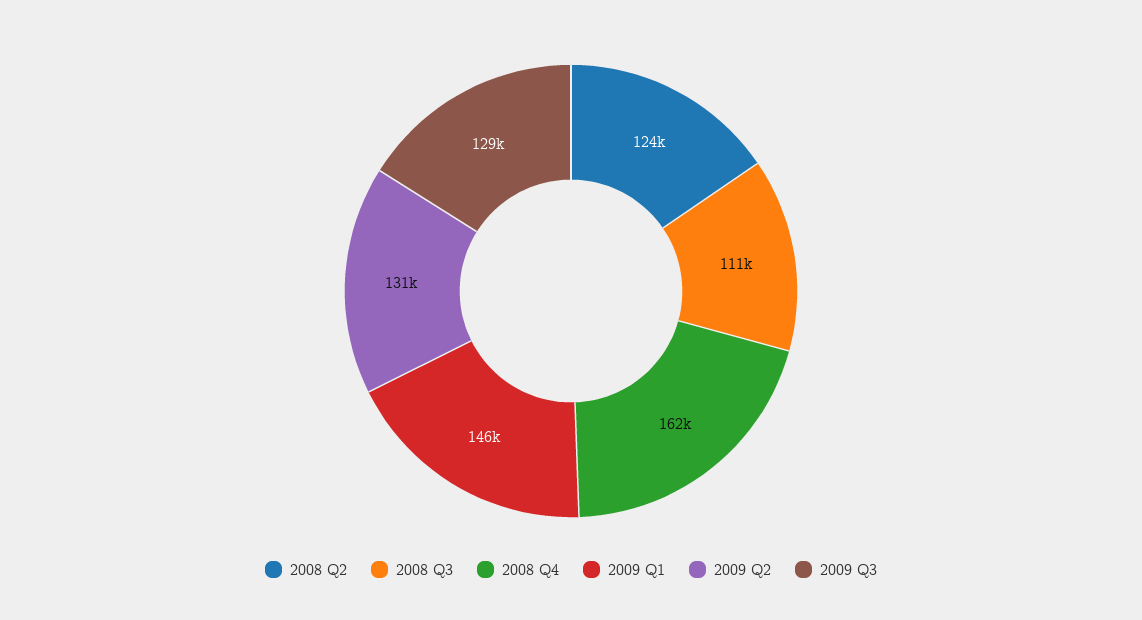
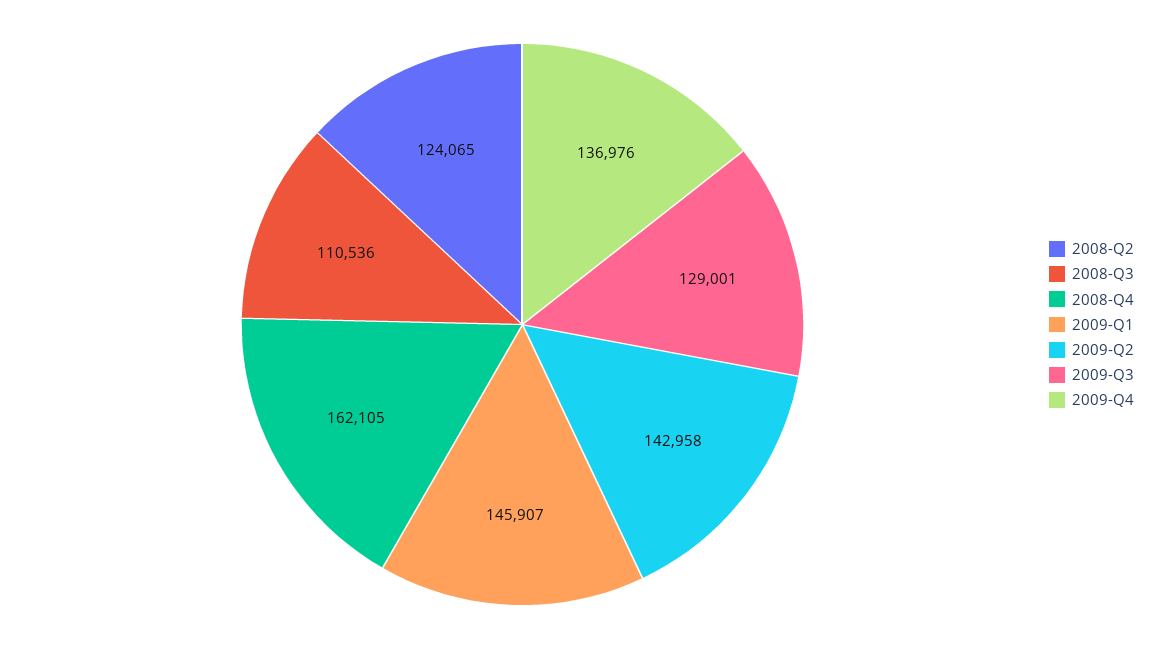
2009 Q2: 131000 -> 142958
2009-Q4: none -> 136976

